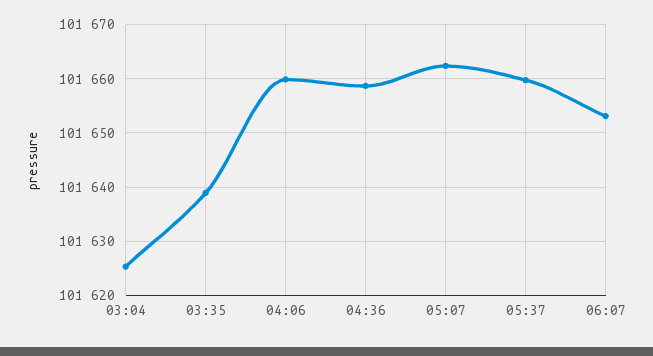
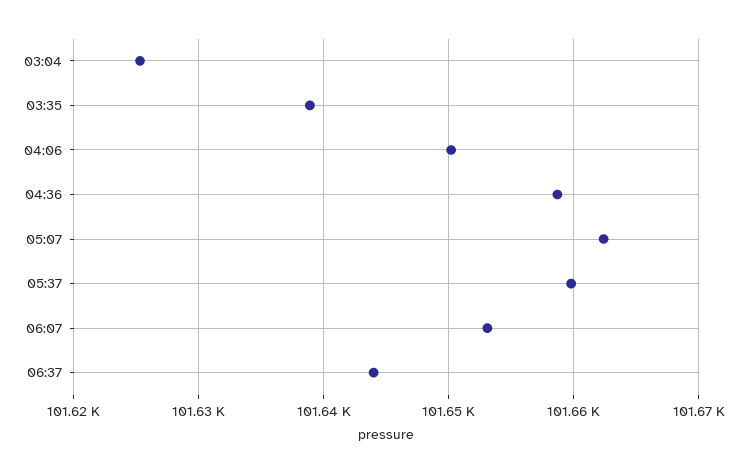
04:06: 101660 -> 101650
06:37: none -> 101644

